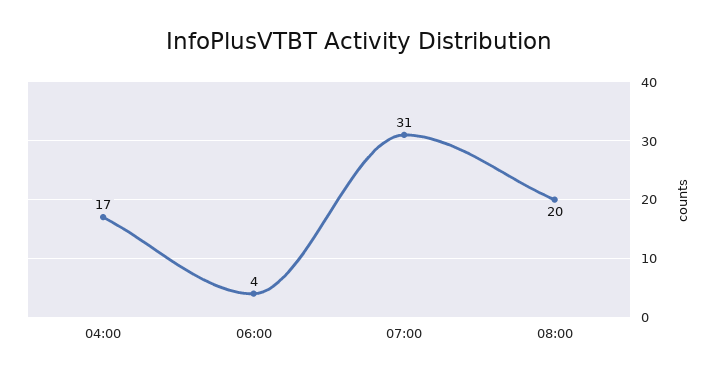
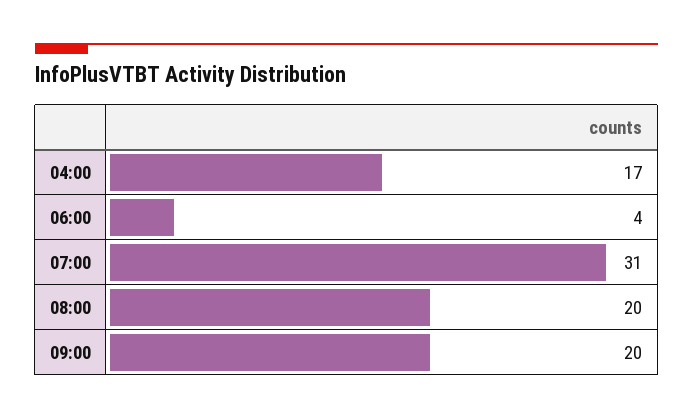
09:00: none -> 20

